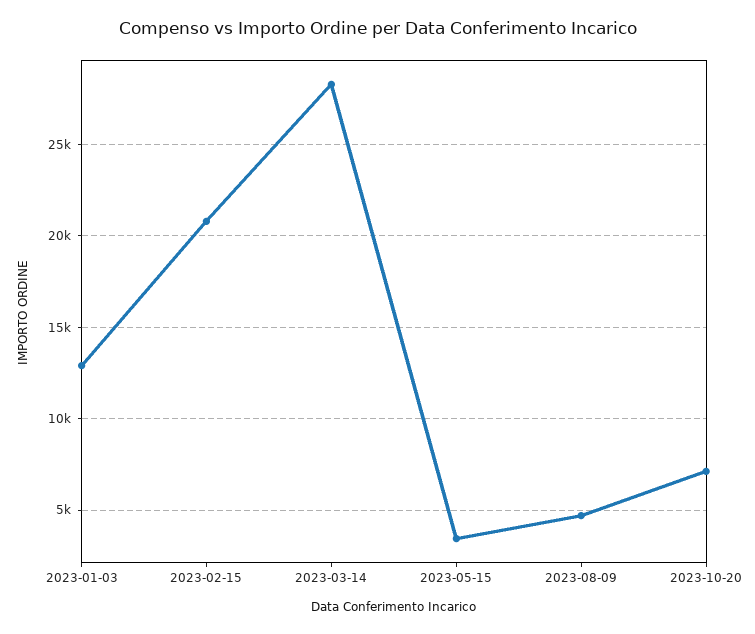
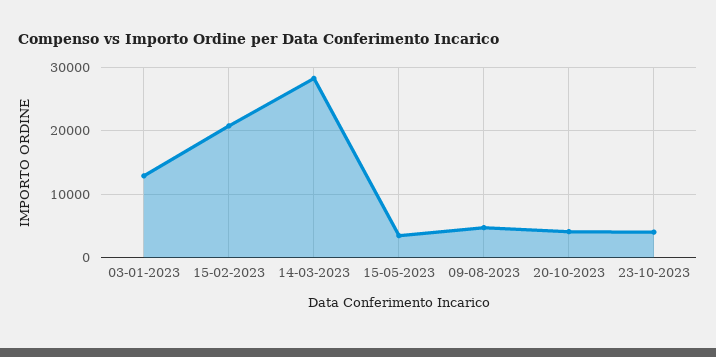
2023-10-20: 7000 -> 4000
23-10-2023: none -> 4000

